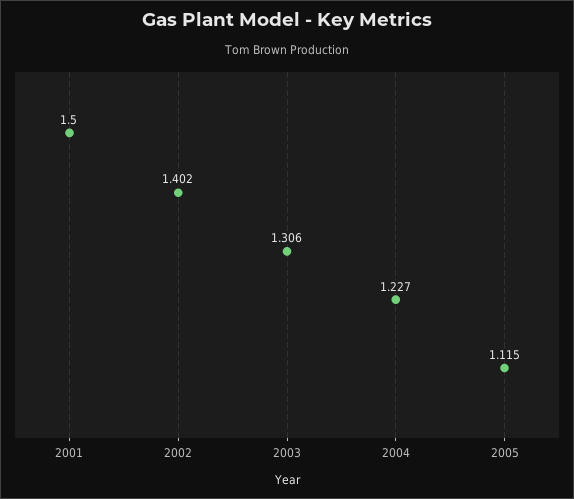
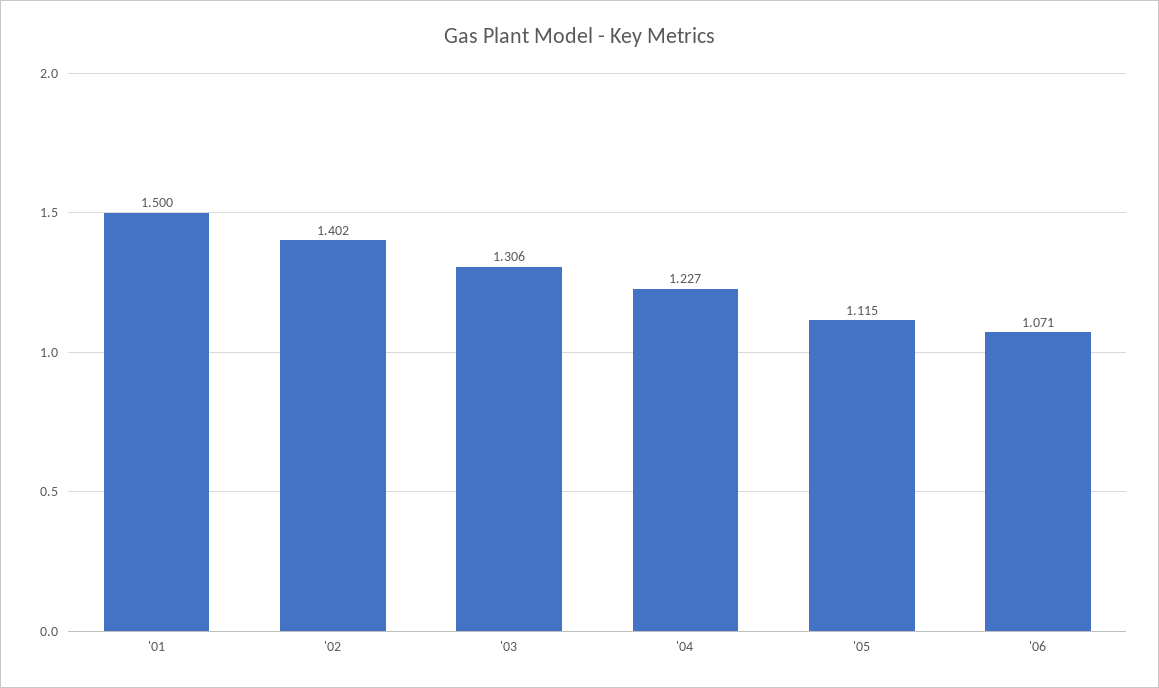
'06: none -> 1.071

